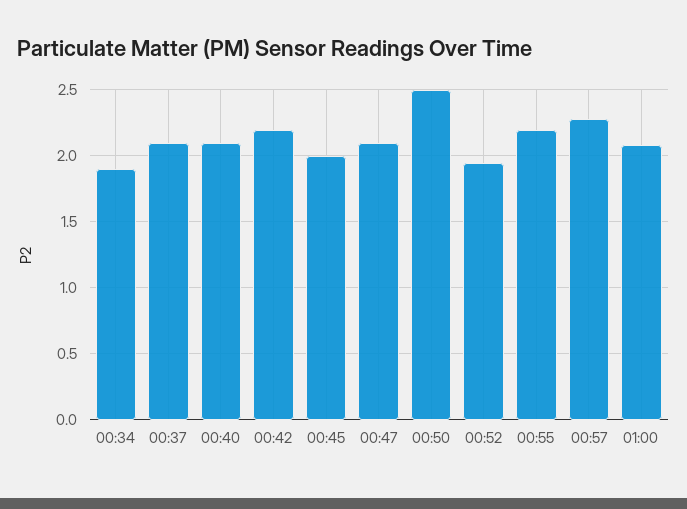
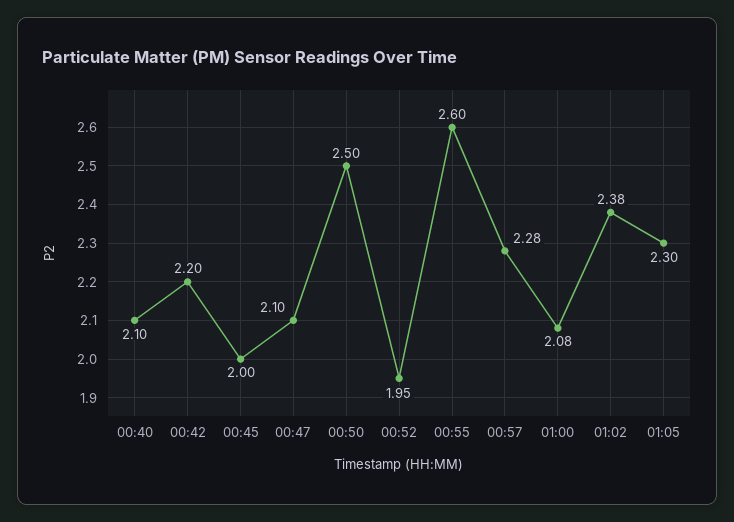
00:34: 1.9 -> none
00:37: 2.1 -> none
00:55: 2.2 -> 2.6
01:02: none -> 2.38
01:05: none -> 2.3

